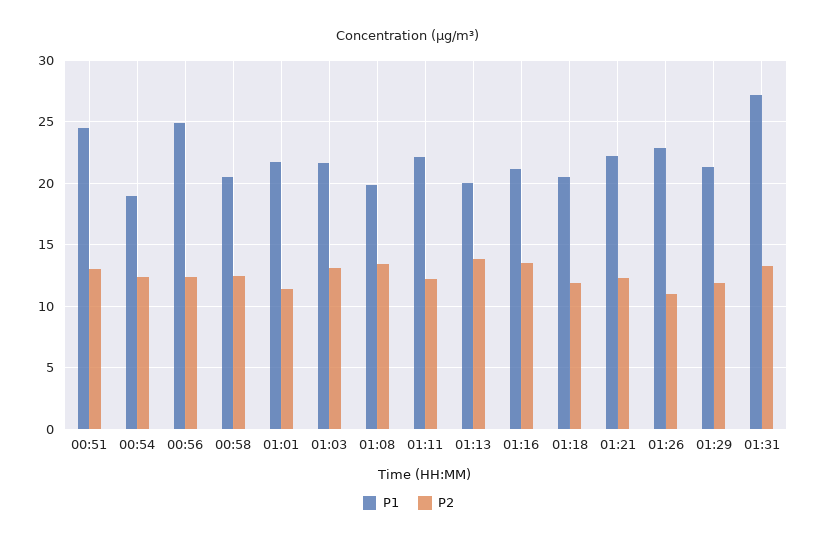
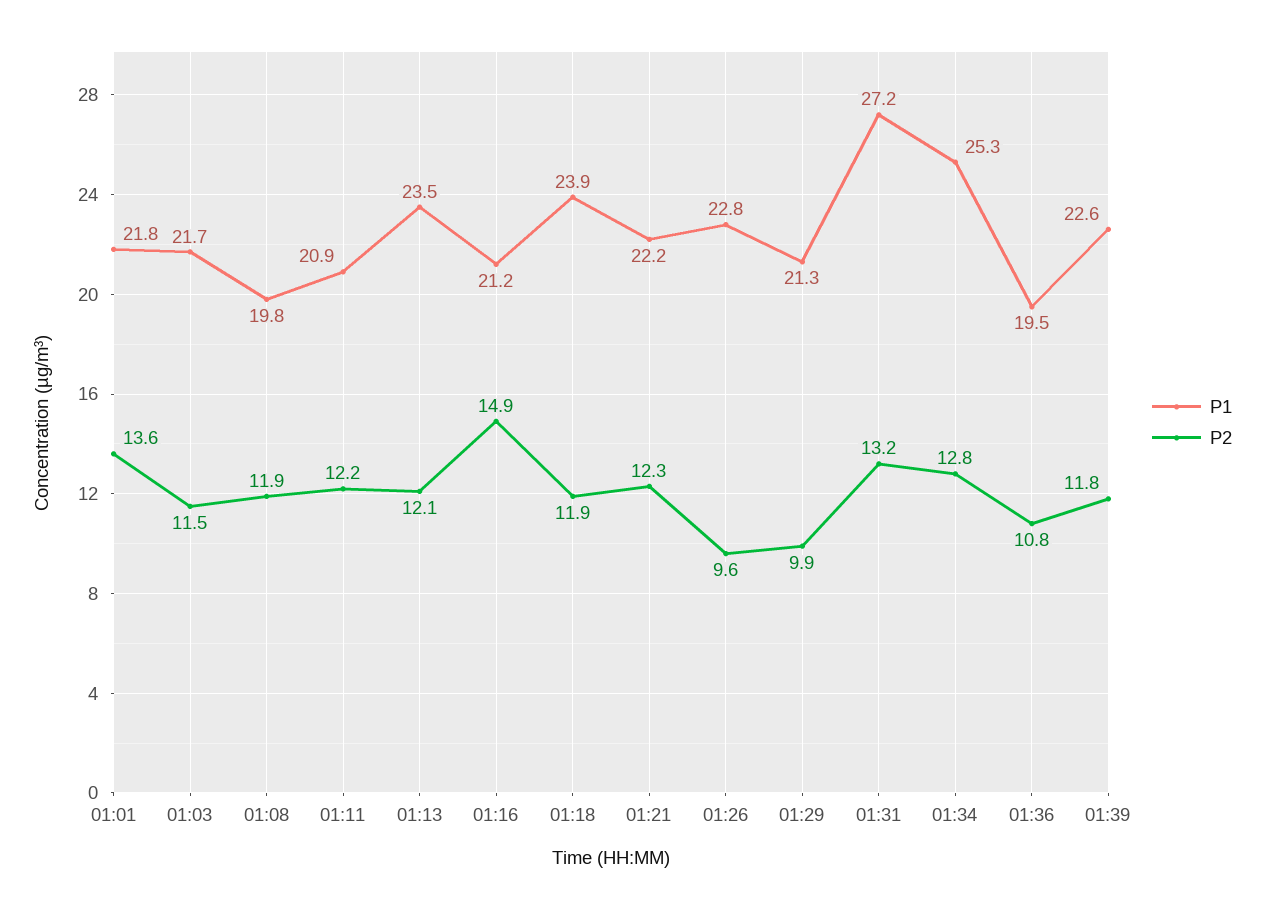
P1, 00:51: 24.5 -> none
P2, 00:51: 13 -> none
P1, 00:54: 19 -> none
P2, 00:54: 12.5 -> none
P1, 00:56: 25 -> none
P2, 00:56: 12.5 -> none
P1, 00:58: 20.5 -> none
P2, 00:58: 12.5 -> none
P2, 01:01: 11.5 -> 13.6
P2, 01:03: 13 -> 11.5
P2, 01:08: 13.5 -> 11.9
P1, 01:11: 22 -> 20.9
P1, 01:13: 20 -> 23.5
P2, 01:13: 14 -> 12.1
P2, 01:16: 13.5 -> 14.9
P1, 01:18: 20.5 -> 23.9
P2, 01:26: 11 -> 9.6
P2, 01:29: 12 -> 9.9
P1, 01:34: none -> 25.3
P2, 01:34: none -> 12.8
P1, 01:36: none -> 19.5
P2, 01:36: none -> 10.8
P1, 01:39: none -> 22.6
P2, 01:39: none -> 11.8

